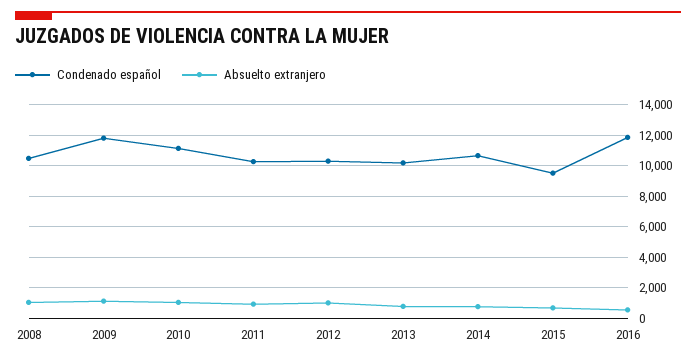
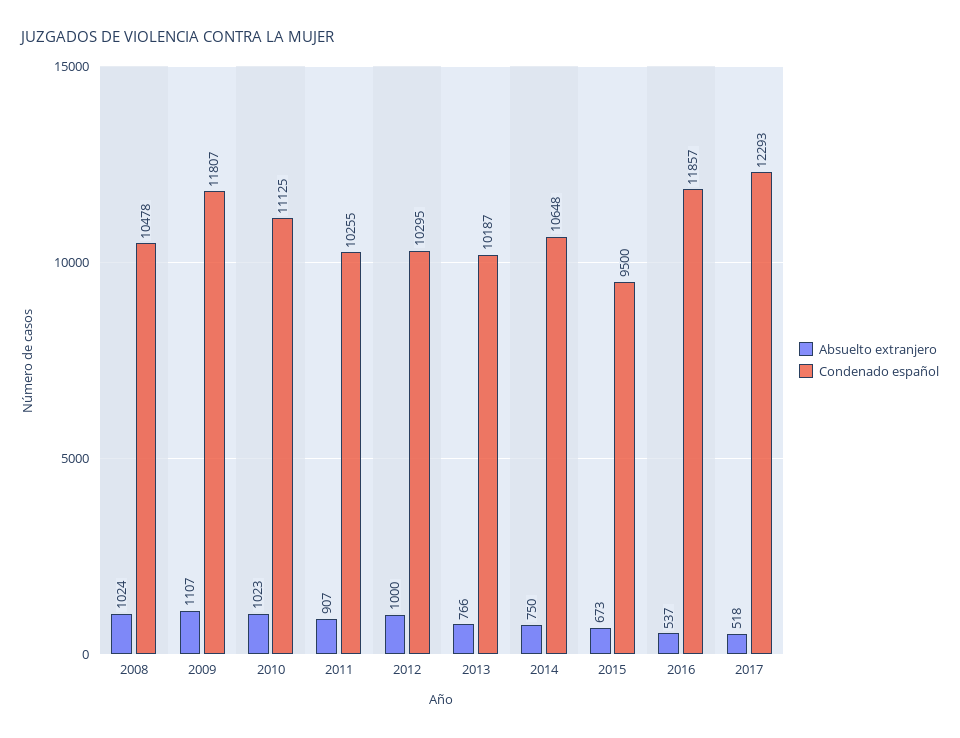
Absuelto extranjero, 2017: none -> 518
Condenado español, 2017: none -> 12293

